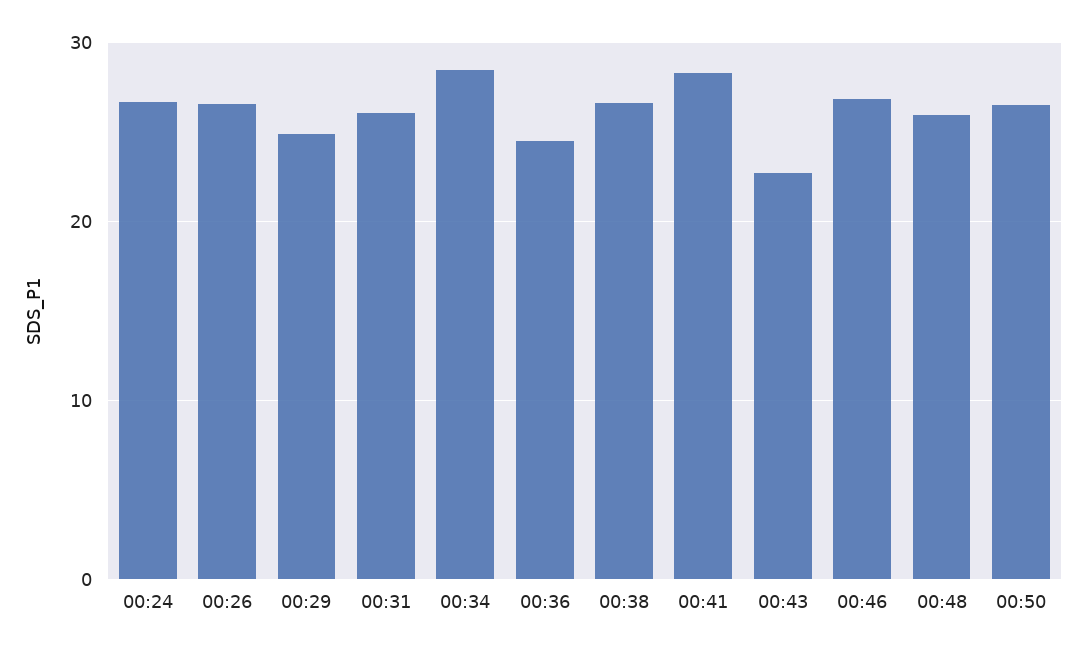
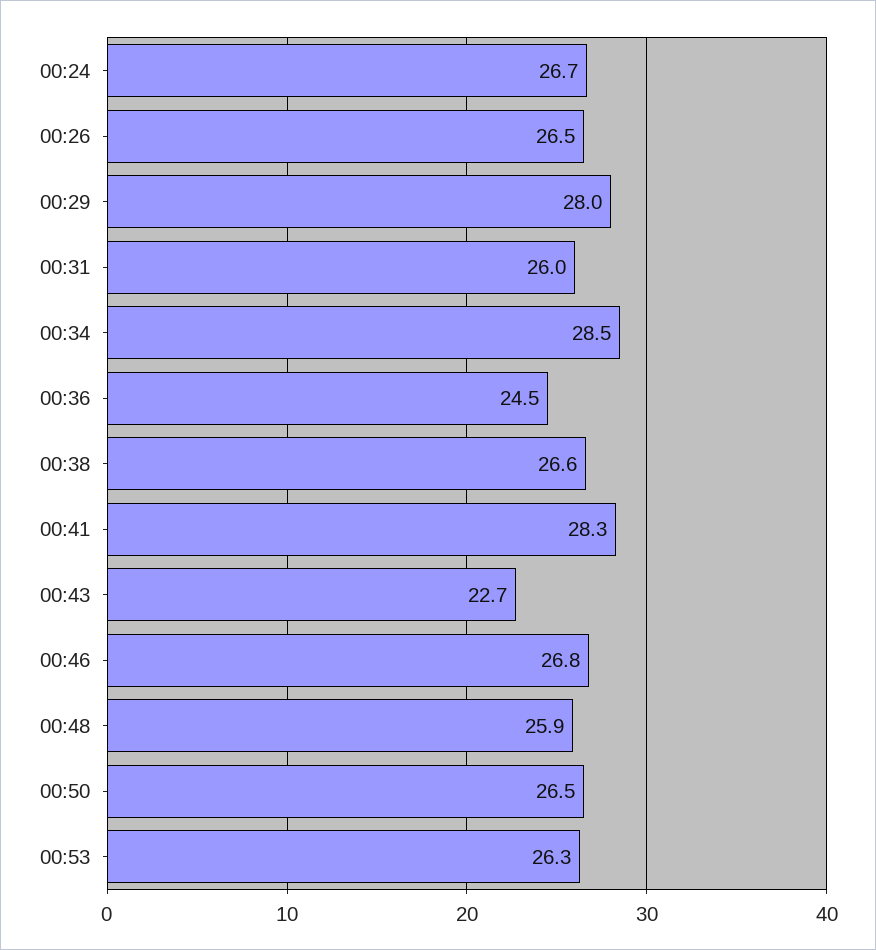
00:29: 25 -> 28
00:53: none -> 26.3

